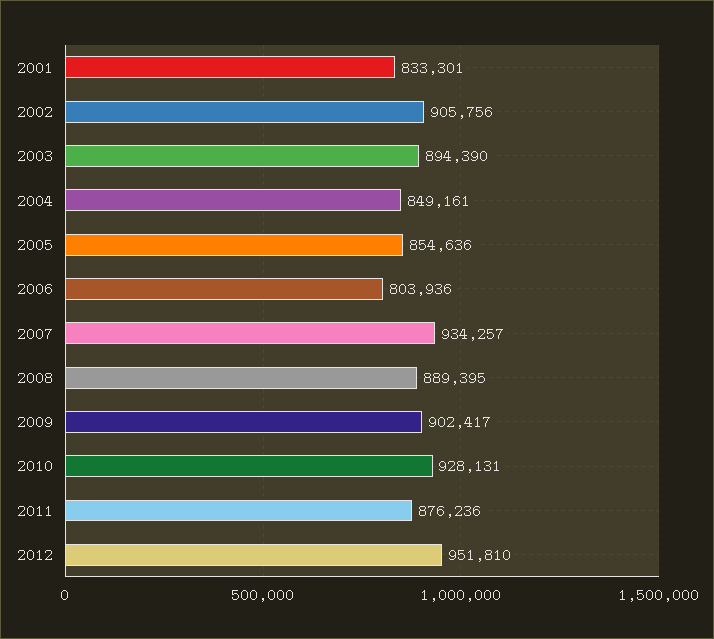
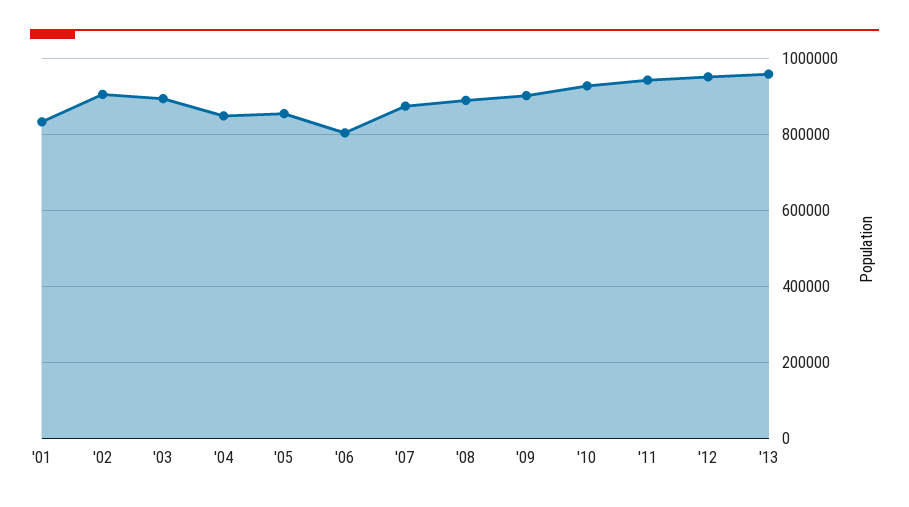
2007: 934257 -> 880000
2011: 876236 -> 940000
'13: none -> 960000

